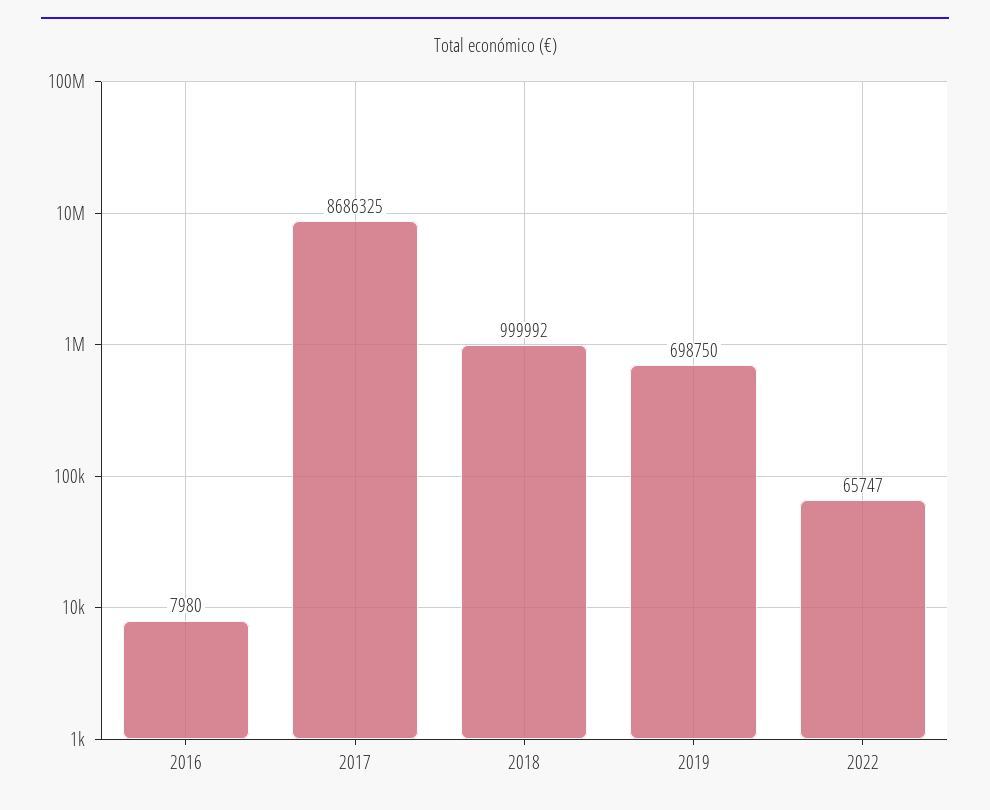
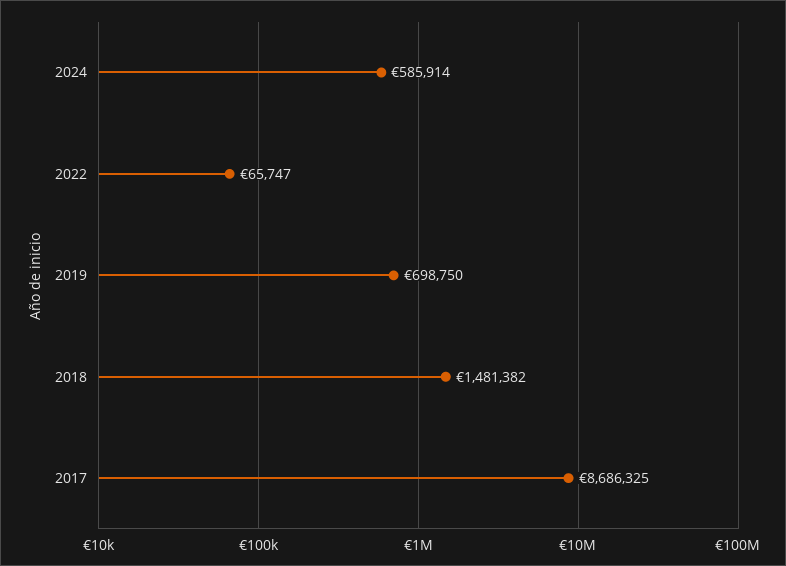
2016: 7980 -> none
2018: 999992 -> 1481382
2024: none -> 585914

